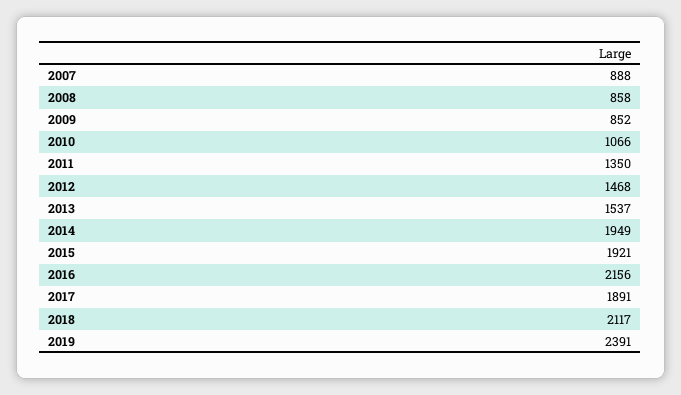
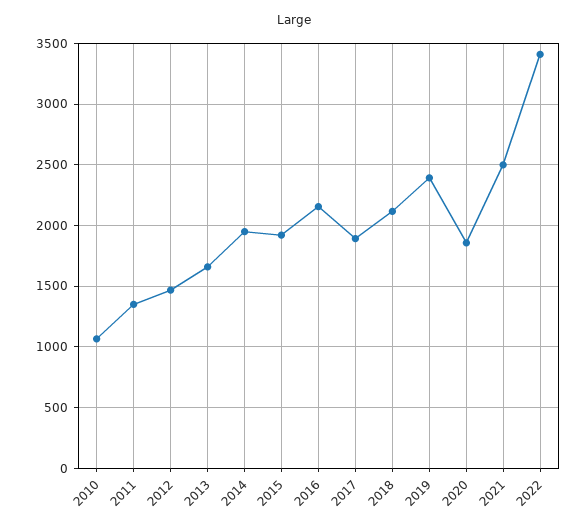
2007: 888 -> none
2008: 858 -> none
2009: 852 -> none
2013: 1537 -> 1650
2020: none -> 1850
2021: none -> 2500
2022: none -> 3400

